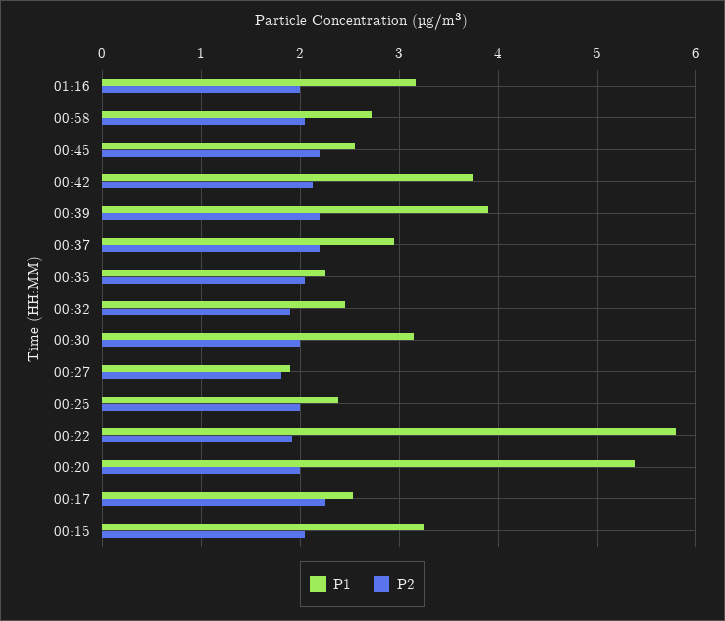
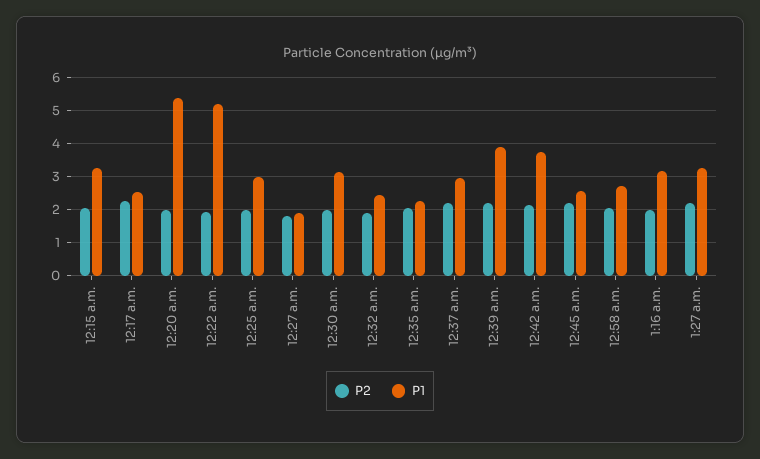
P1, 00:25: 2.4 -> 3
P1, 00:22: 5.8 -> 5.2
P2, 1:27 a.m.: none -> 2.2
P1, 1:27 a.m.: none -> 3.2

